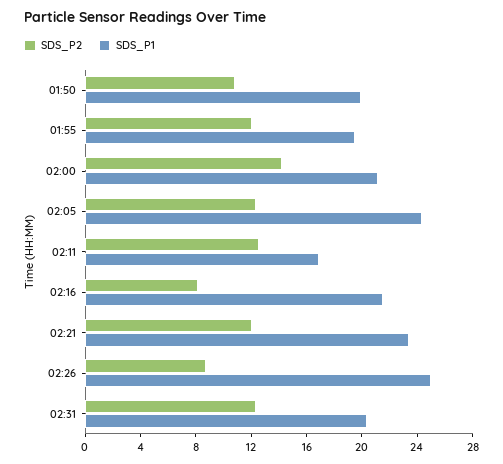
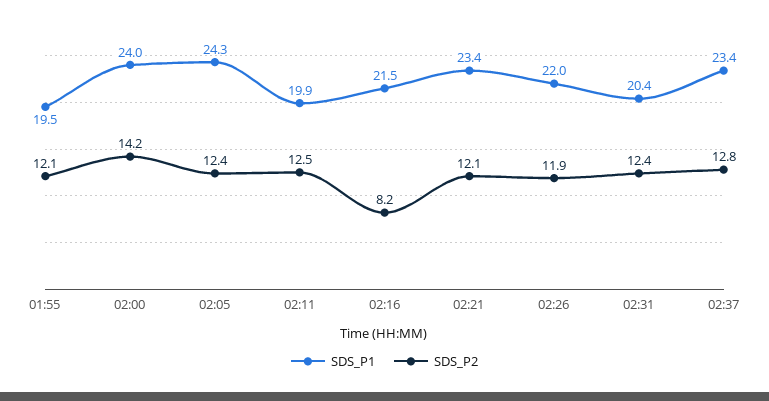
SDS_P2, 01:50: 11 -> none
SDS_P1, 01:50: 20 -> none
SDS_P1, 02:00: 21 -> 24
SDS_P1, 02:11: 17 -> 19.9
SDS_P2, 02:26: 9 -> 11.9
SDS_P1, 02:26: 25 -> 22
SDS_P1, 02:37: none -> 23.4
SDS_P2, 02:37: none -> 12.8

